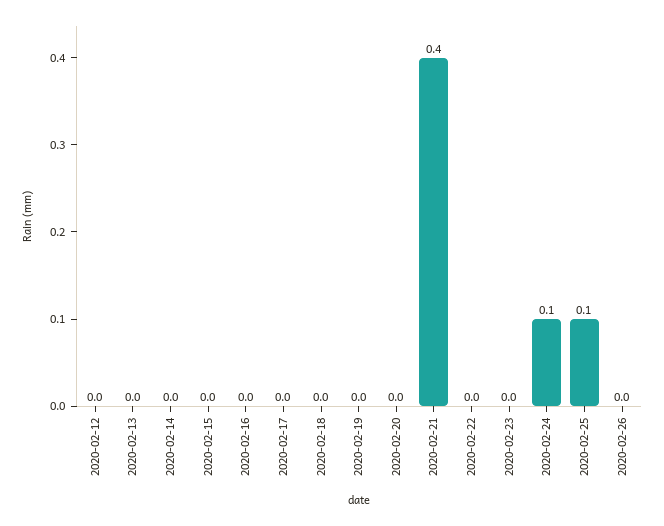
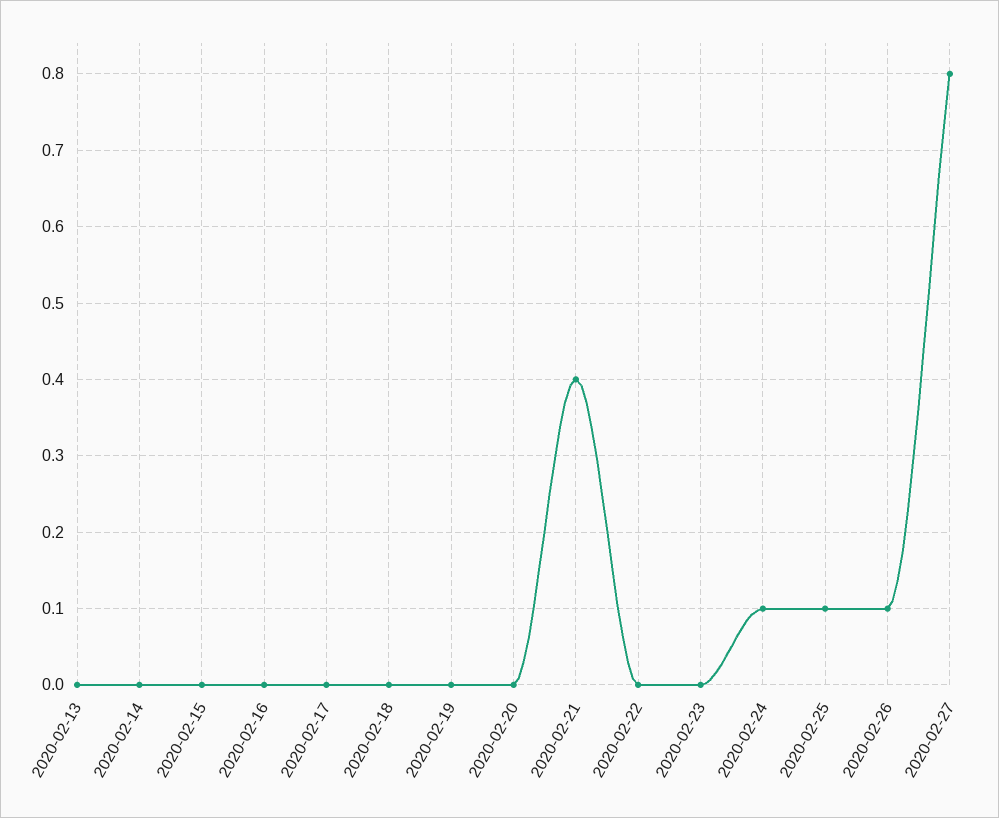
2020-02-12: 0 -> none
2020-02-26: 0 -> 0.1
2020-02-27: none -> 0.8

